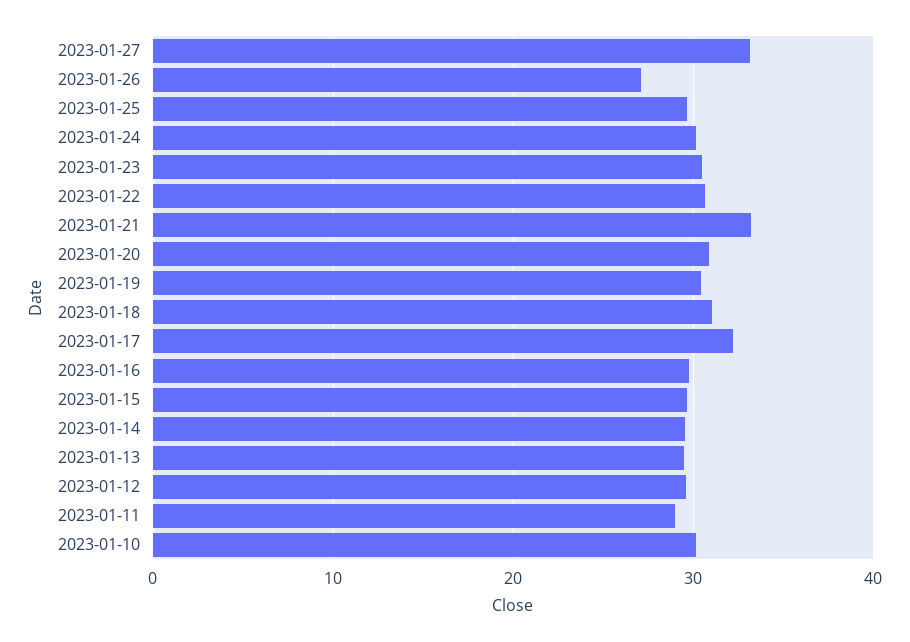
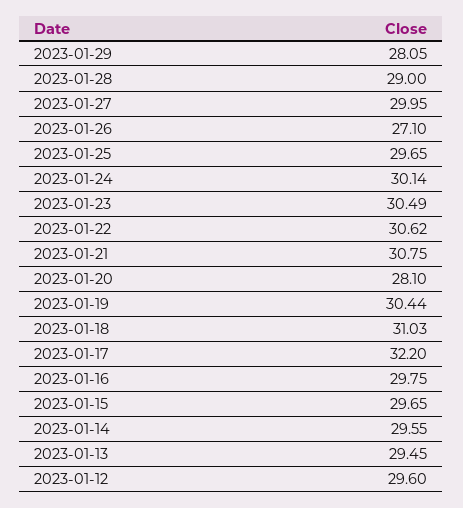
2023-01-27: 33 -> 29.95
2023-01-21: 33 -> 30.75
2023-01-20: 31 -> 28.1
2023-01-11: 29 -> none
2023-01-10: 30 -> none
2023-01-29: none -> 28.05
2023-01-28: none -> 29

